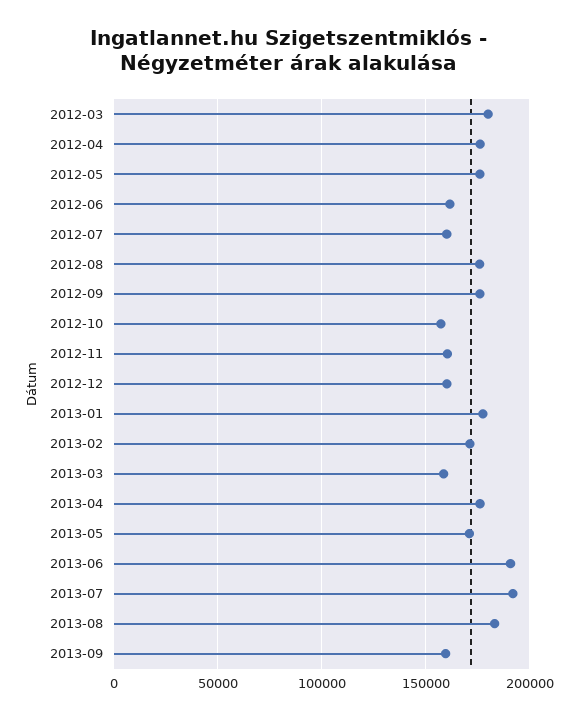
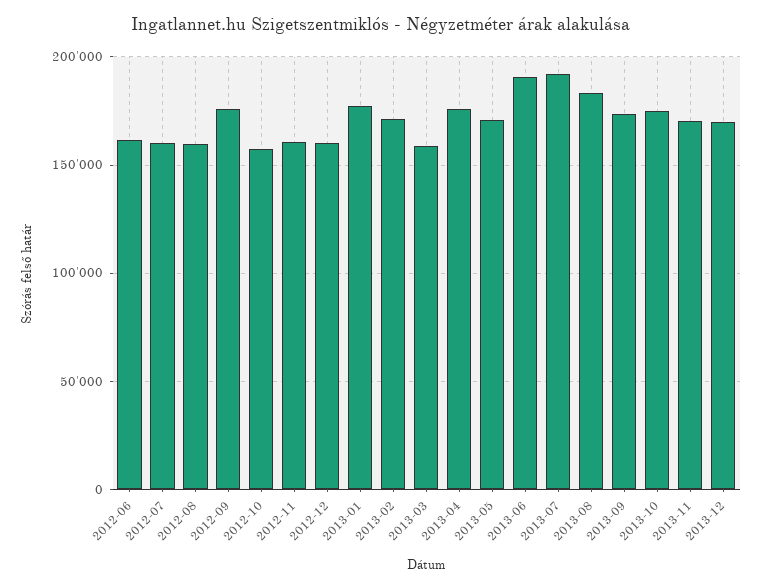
2012-03: 180000 -> none
2012-04: 175000 -> none
2012-05: 175000 -> none
2012-08: 175000 -> 160000
2013-09: 160000 -> 175000
2013-10: none -> 175000
2013-11: none -> 170000
2013-12: none -> 170000

